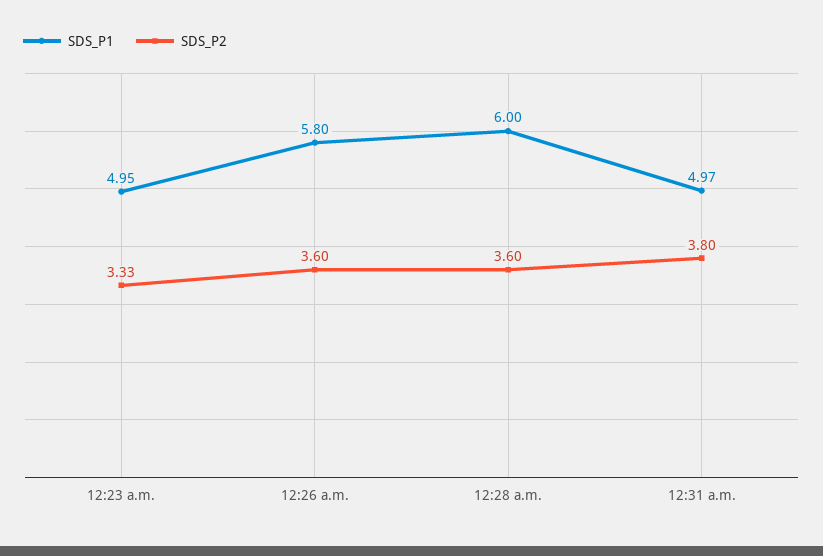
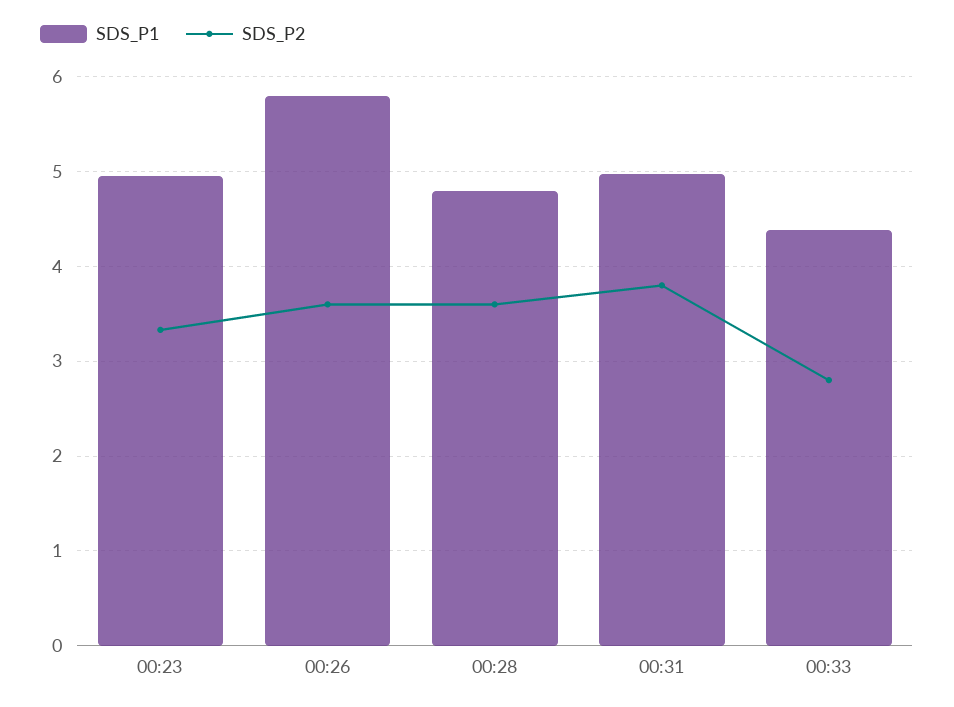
SDS_P1, 12:28 a.m.: 6 -> 4.8
SDS_P1, 00:33: none -> 4.4
SDS_P2, 00:33: none -> 2.8

